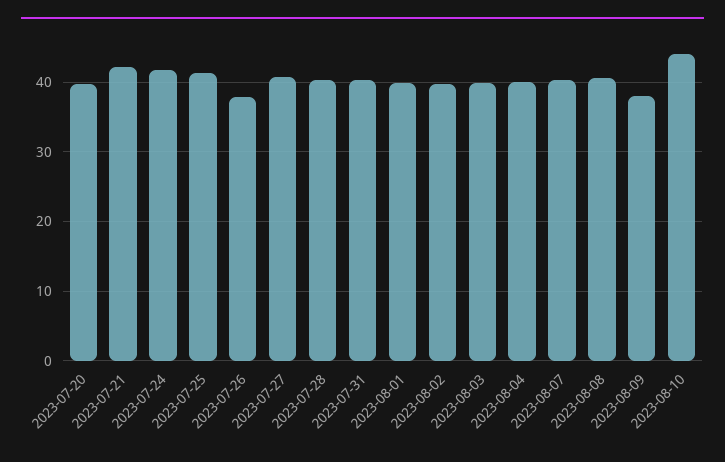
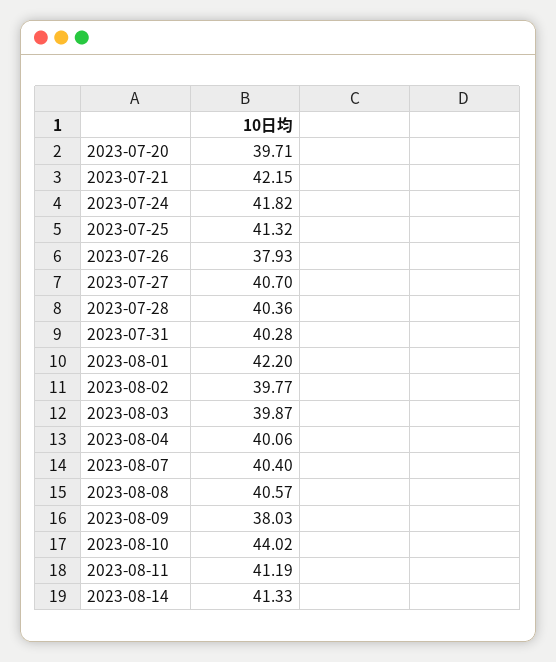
2023-08-01: 40 -> 42.2
2023-08-11: none -> 41.19
2023-08-14: none -> 41.33

